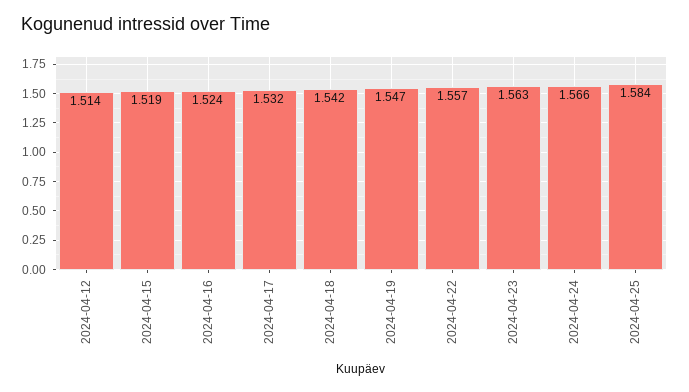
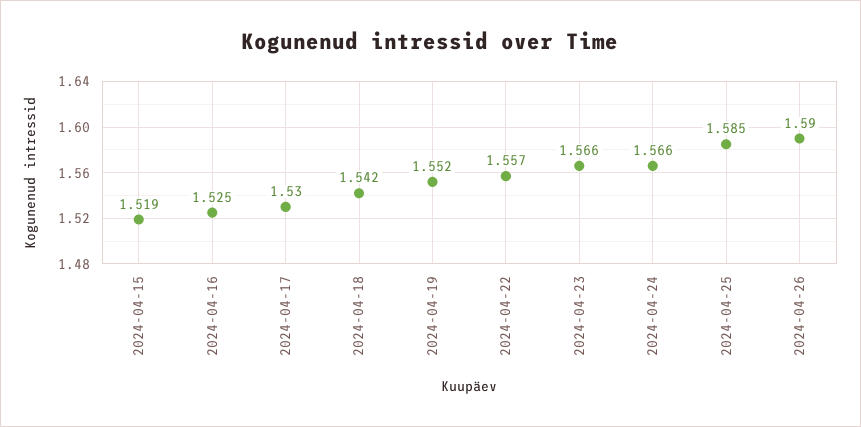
2024-04-12: 1.514 -> none
2024-04-16: 1.524 -> 1.525
2024-04-17: 1.532 -> 1.53
2024-04-19: 1.547 -> 1.552
2024-04-23: 1.563 -> 1.566
2024-04-25: 1.584 -> 1.585
2024-04-26: none -> 1.59

